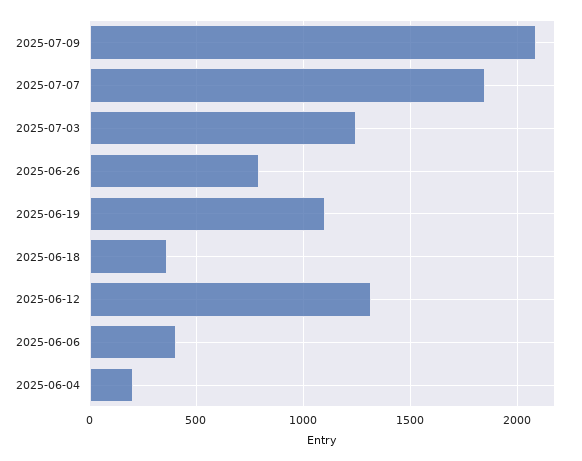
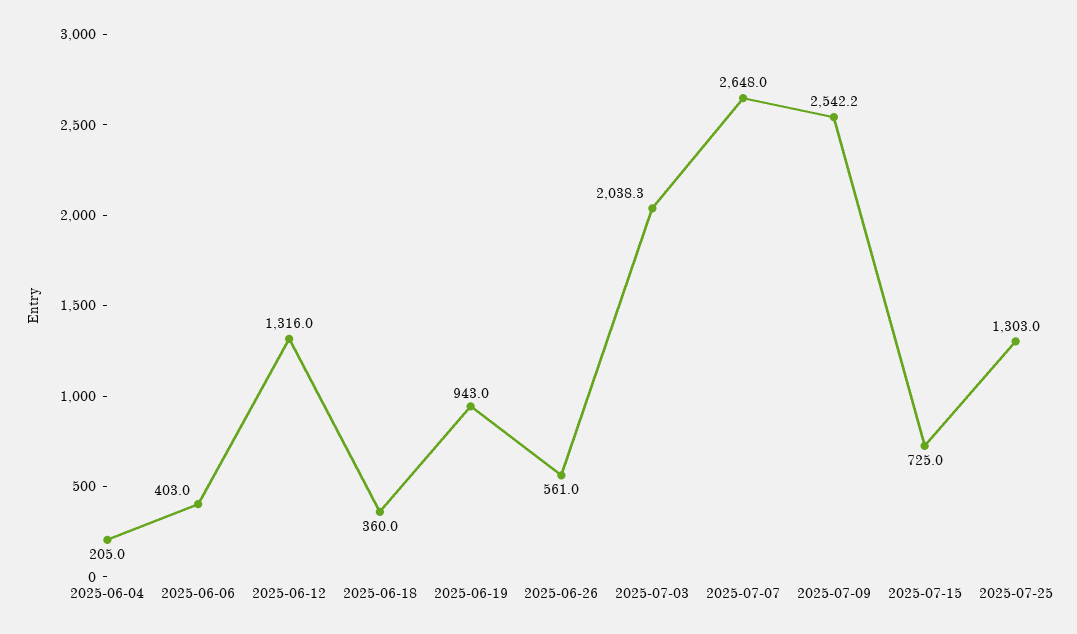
2025-07-09: 2100 -> 2542.2
2025-07-07: 1850 -> 2648
2025-07-03: 1250 -> 2038.3
2025-06-26: 800 -> 561
2025-06-19: 1100 -> 943
2025-07-15: none -> 725
2025-07-25: none -> 1303

